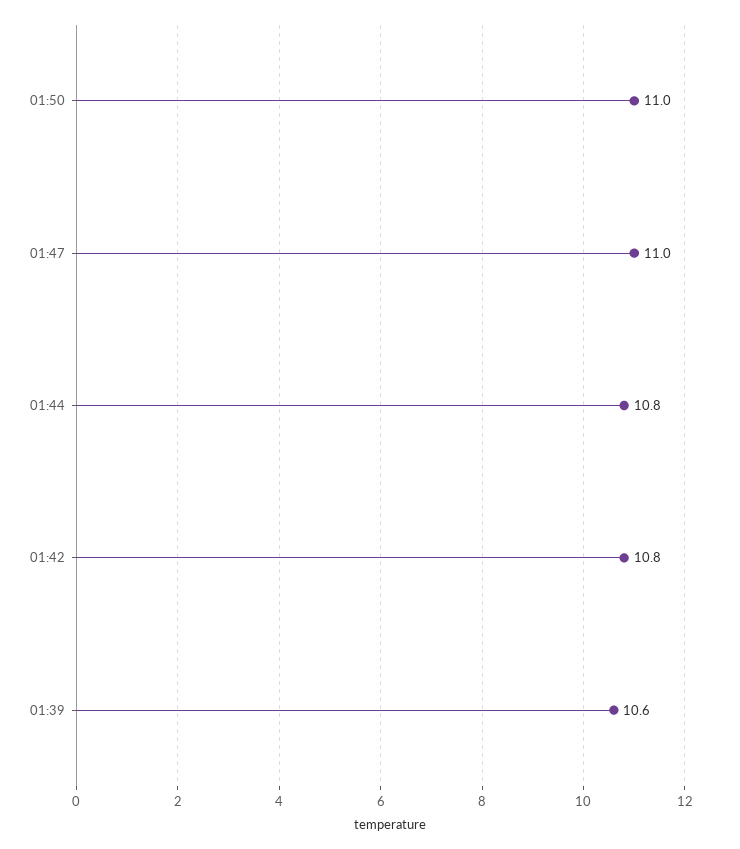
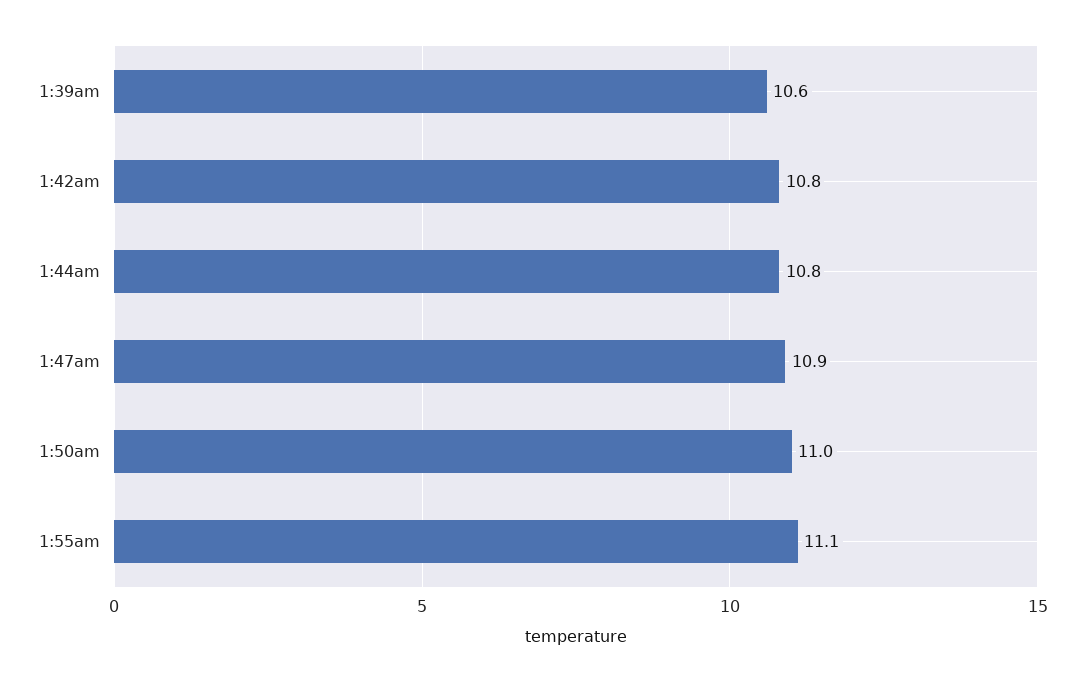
01:47: 11 -> 10.9
1:55am: none -> 11.1

